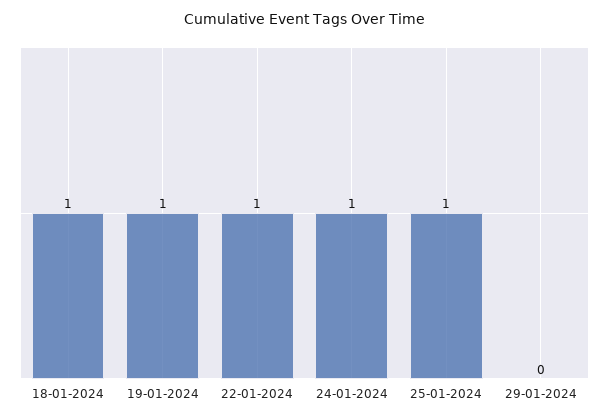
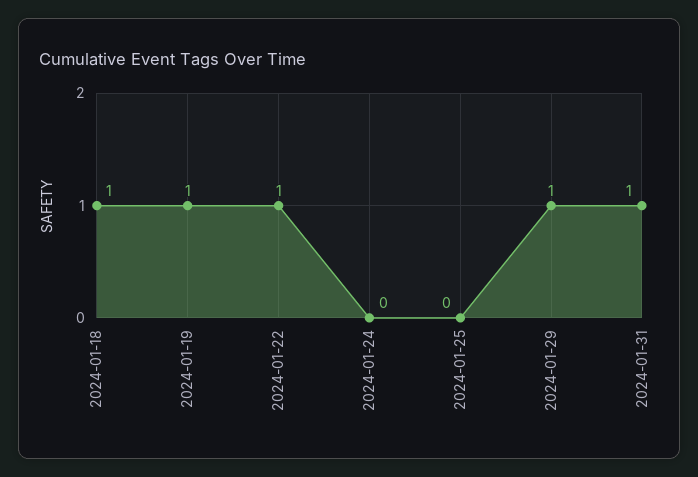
24-01-2024: 1 -> 0
25-01-2024: 1 -> 0
29-01-2024: 0 -> 1
2024-01-31: none -> 1

